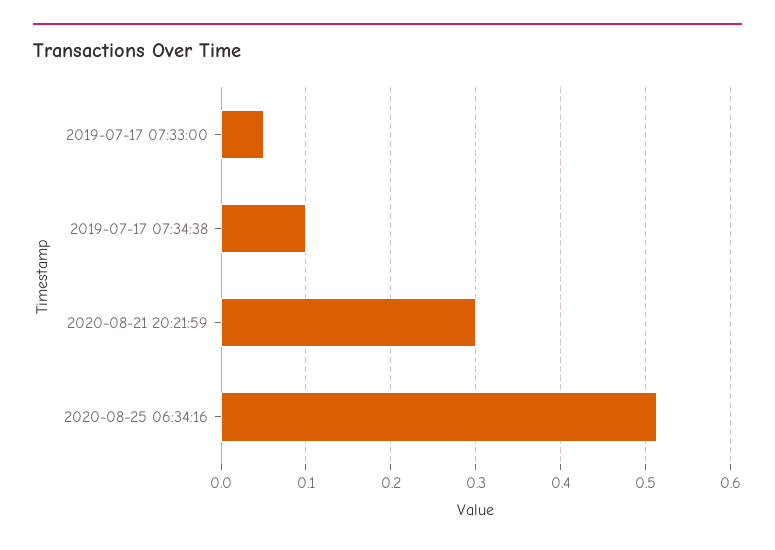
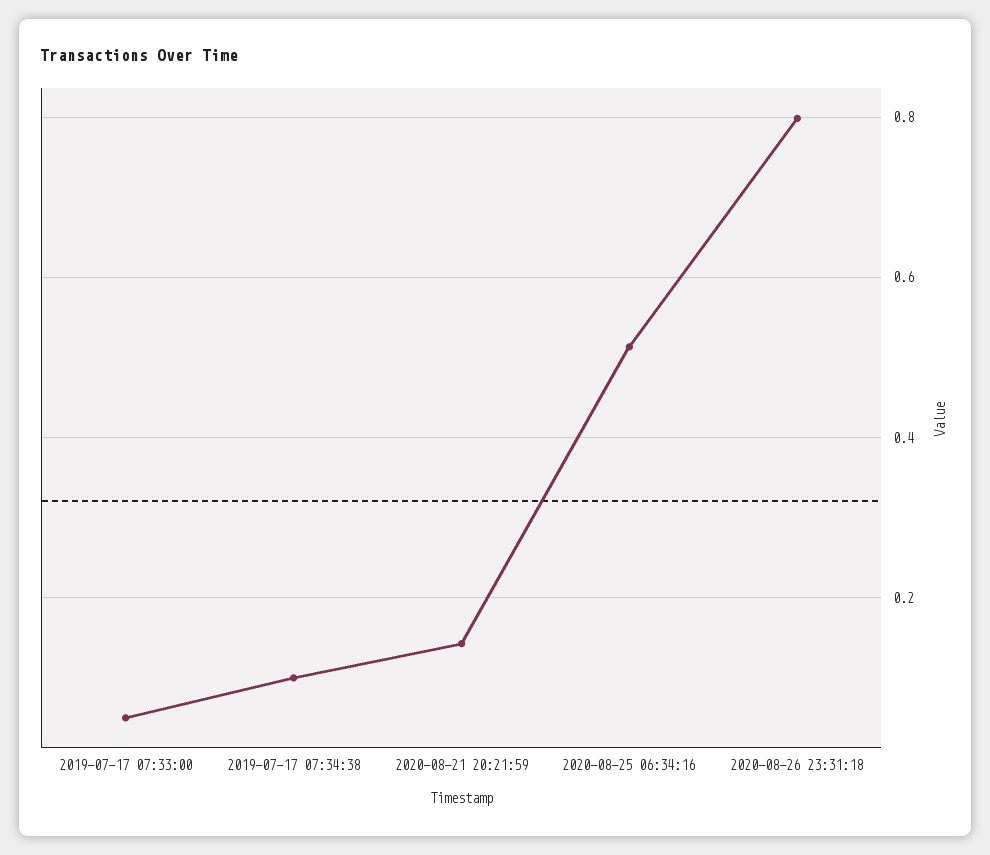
2020-08-21 20:21:59: 0.3 -> 0.14
2020-08-26 23:31:18: none -> 0.8

